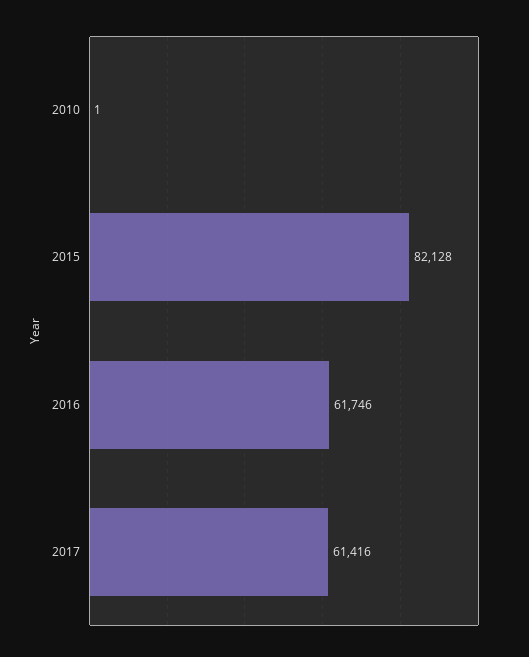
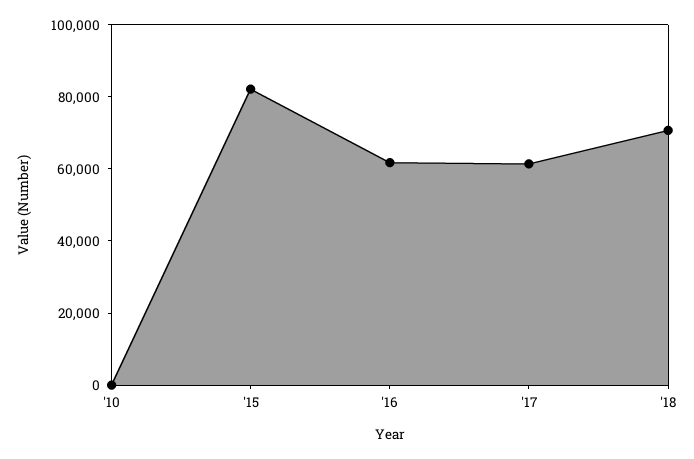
'18: none -> 70000

